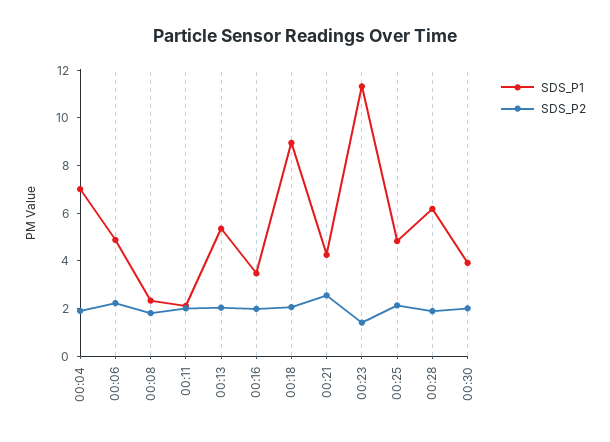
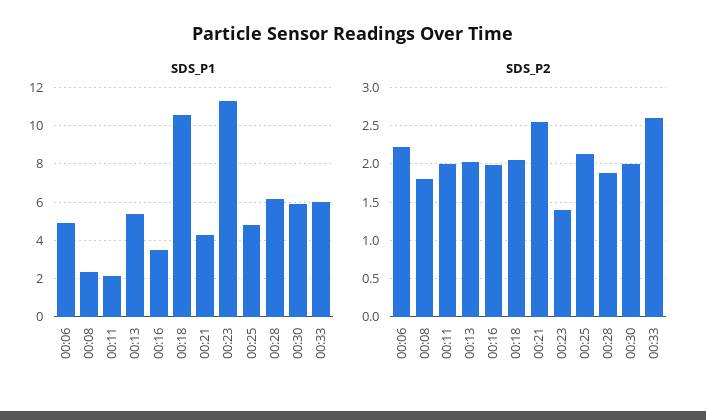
SDS_P1, 00:04: 7 -> none
SDS_P2, 00:04: 2 -> none
SDS_P1, 00:18: 9 -> 10.5
SDS_P1, 00:30: 4 -> 6
SDS_P1, 00:33: none -> 6
SDS_P2, 00:33: none -> 2.6

